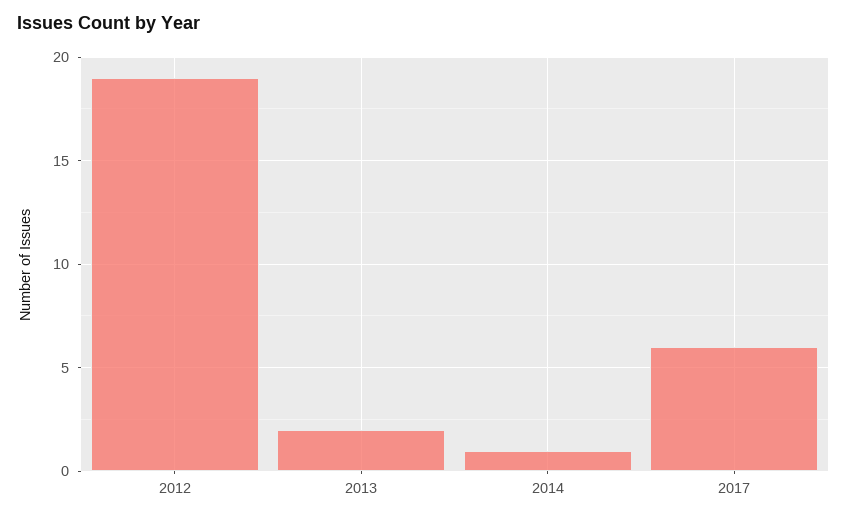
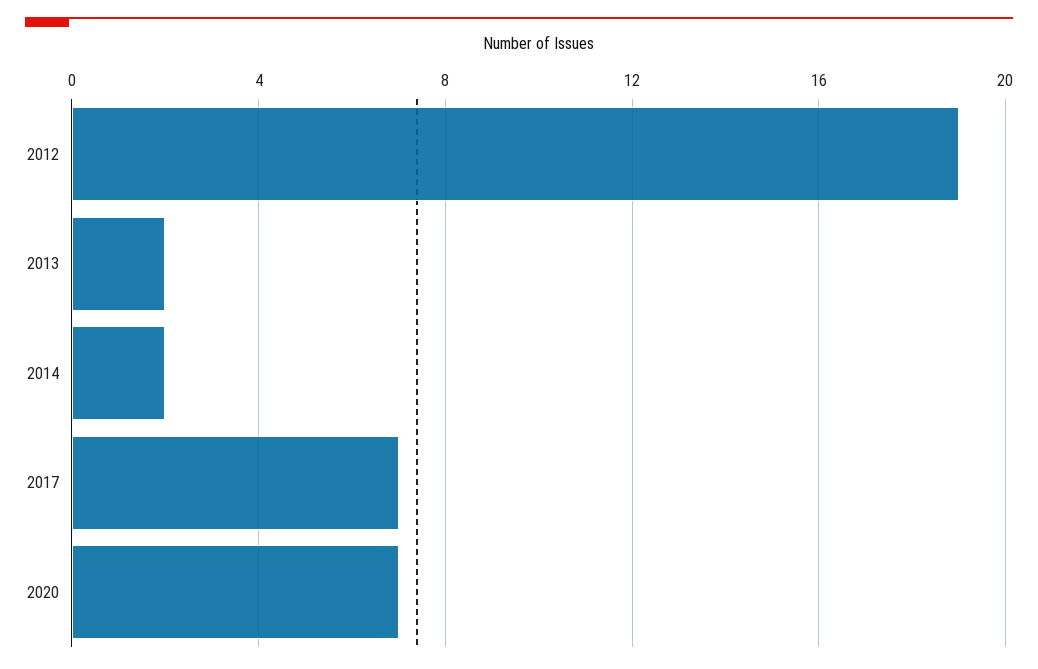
2014: 1 -> 2
2017: 6 -> 7
2020: none -> 7

